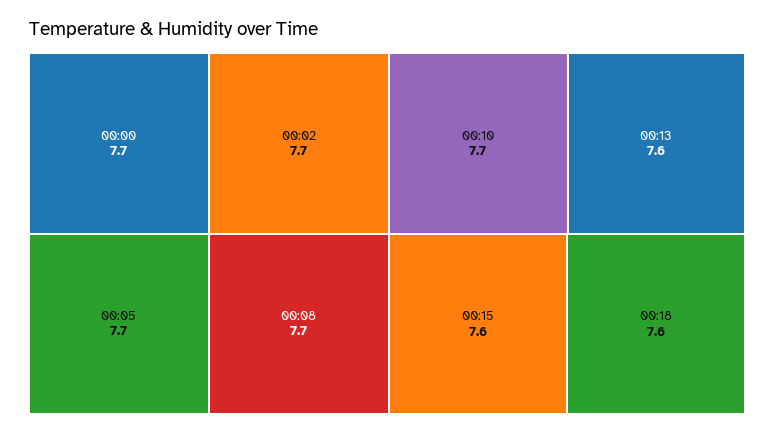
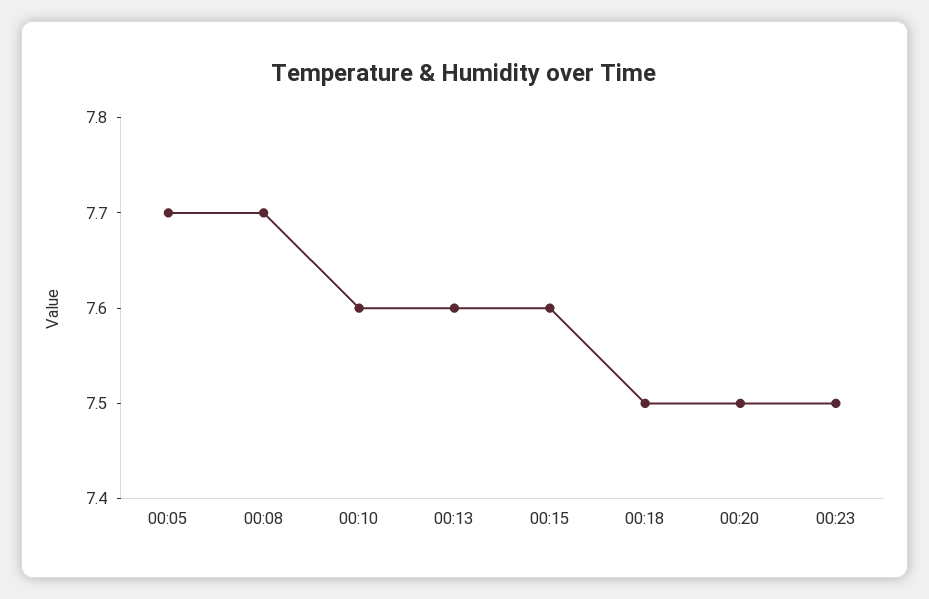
00:00: 7.7 -> none
00:02: 7.7 -> none
00:10: 7.7 -> 7.6
00:18: 7.6 -> 7.5
00:20: none -> 7.5
00:23: none -> 7.5

